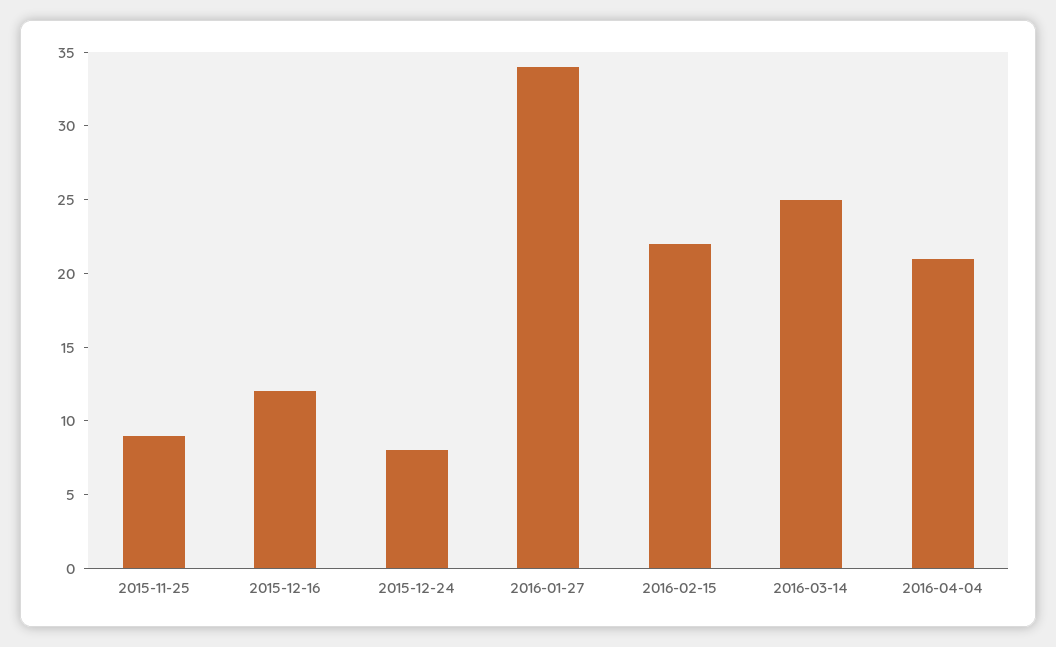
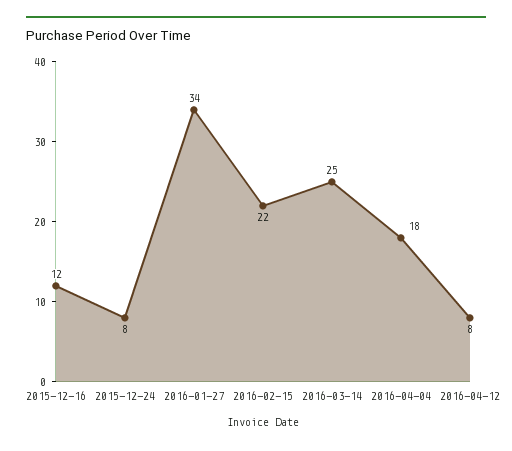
2015-11-25: 9 -> none
2016-04-04: 21 -> 18
2016-04-12: none -> 8

